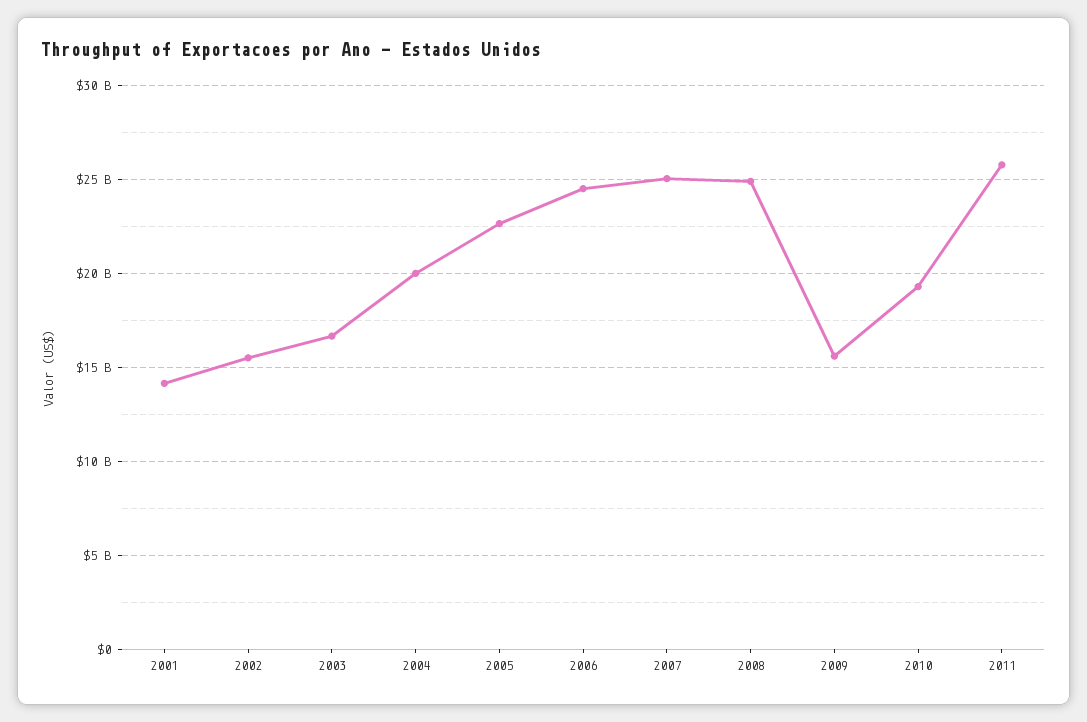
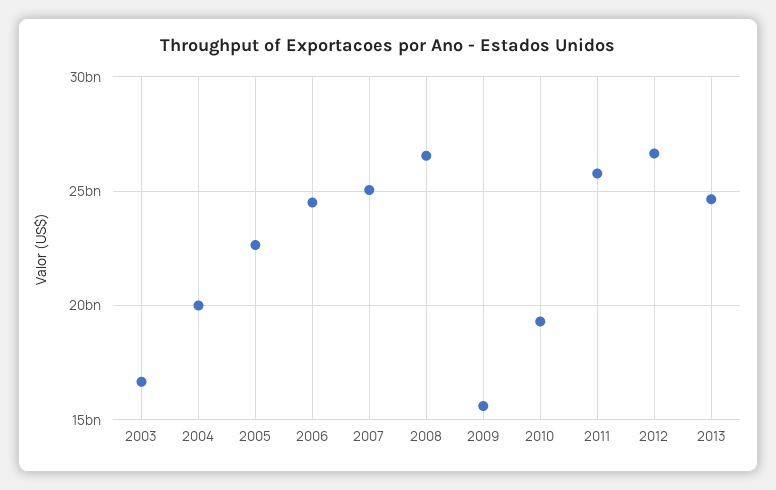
2001: 14000000000 -> none
2002: 15500000000 -> none
2008: 25000000000 -> 26500000000
2012: none -> 26500000000
2013: none -> 24500000000

